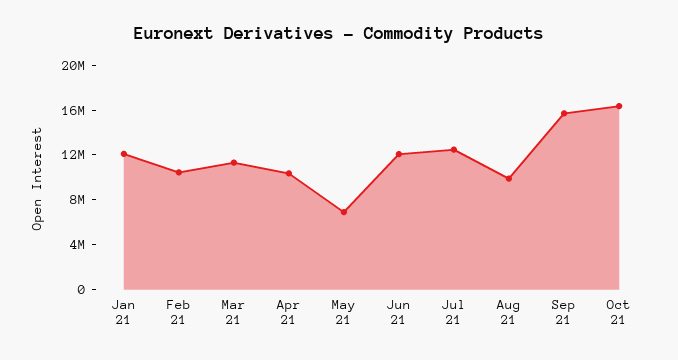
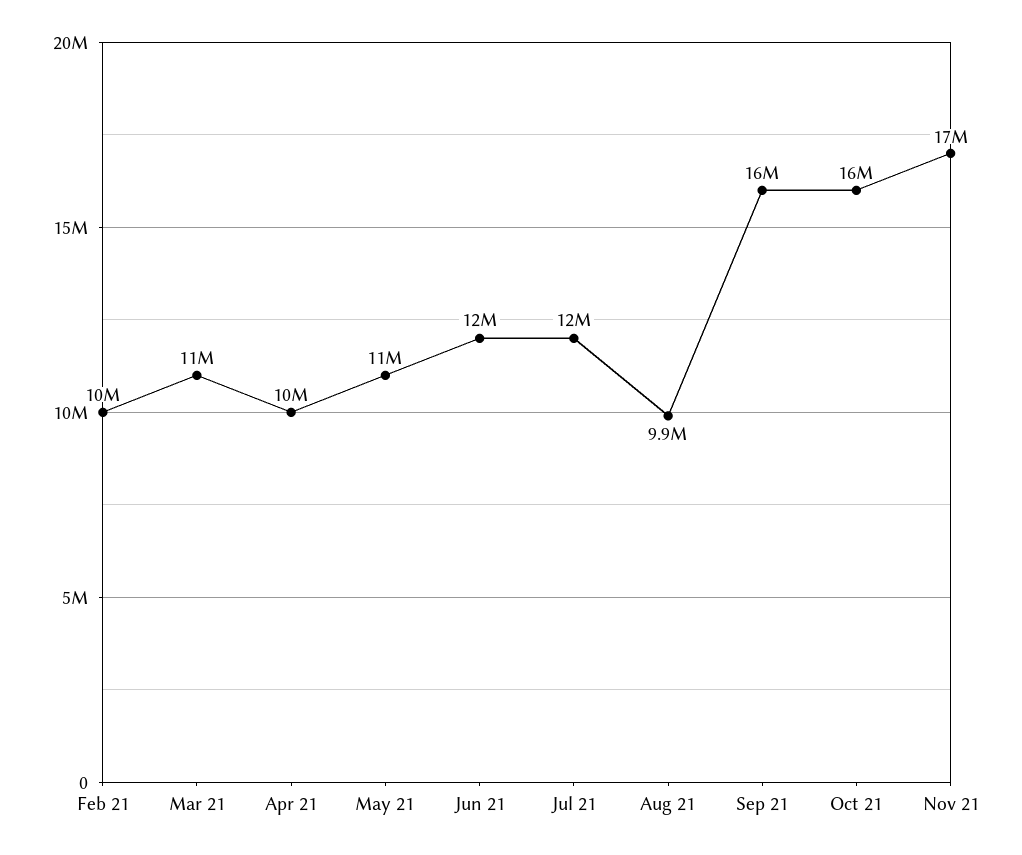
Jan 21: 12000000 -> none
May 21: 7000000 -> 11000000
Nov 21: none -> 17000000

